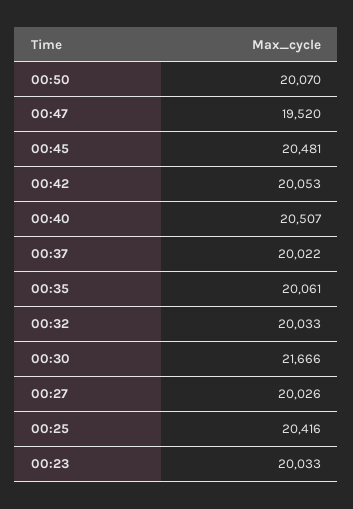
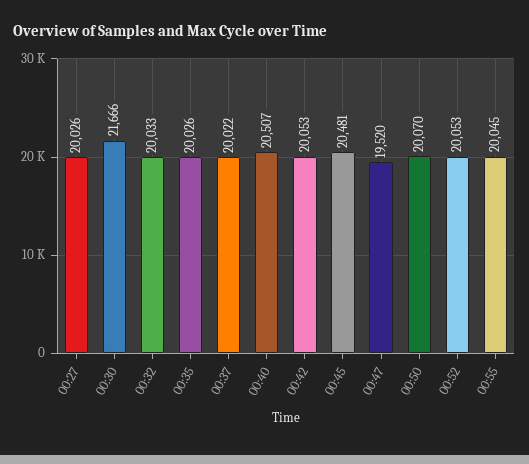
00:35: 20061 -> 20026
00:25: 20416 -> none
00:23: 20033 -> none
00:52: none -> 20053
00:55: none -> 20045

